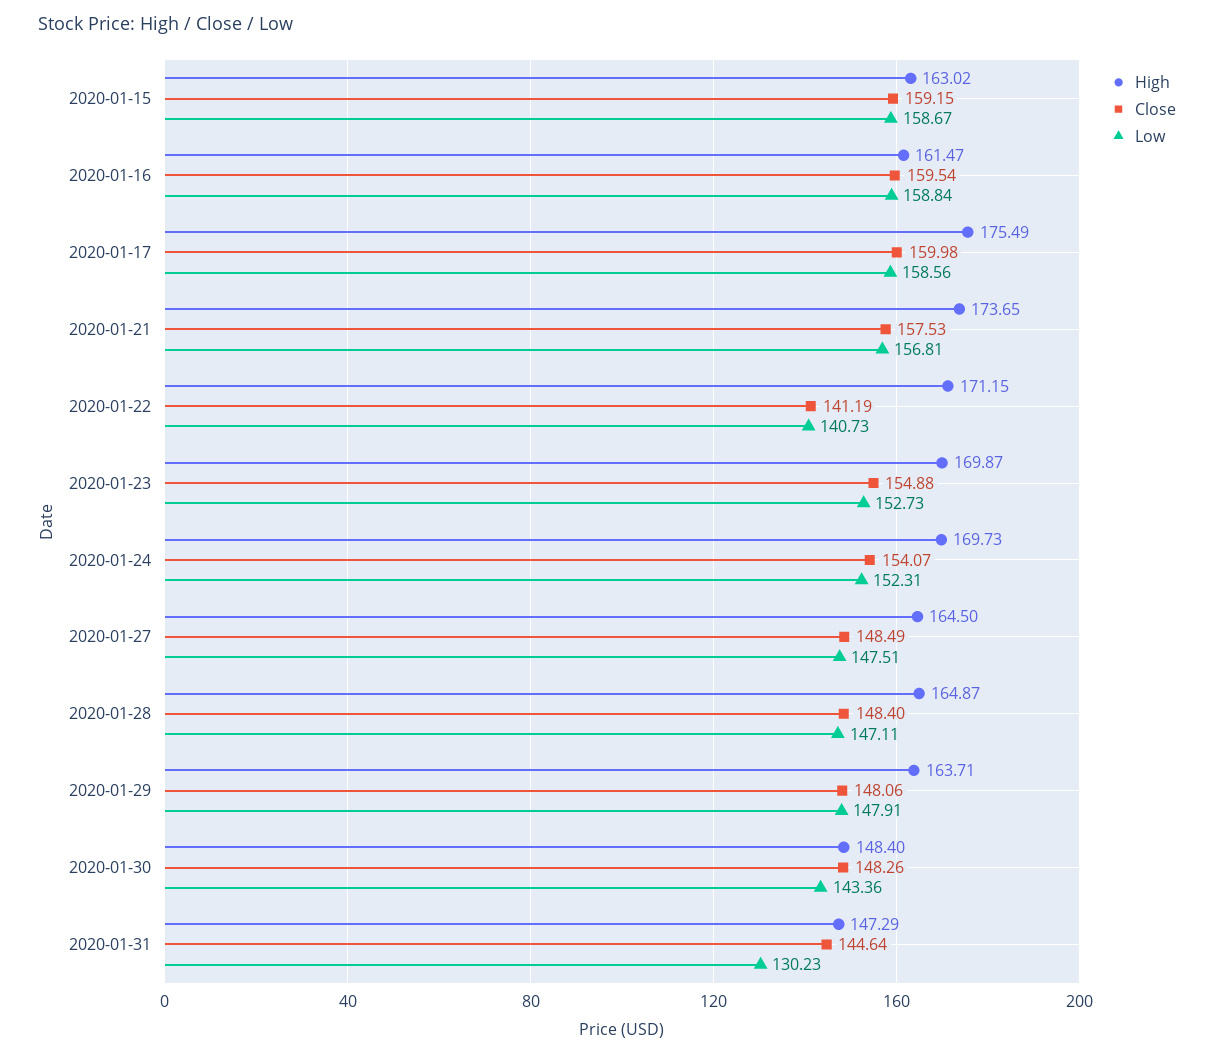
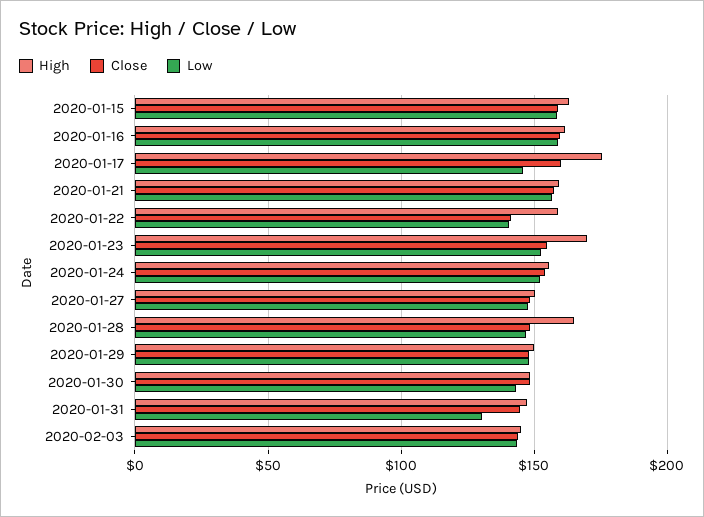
Low, 2020-01-17: 158.56 -> 145
High, 2020-01-21: 173.65 -> 160
High, 2020-01-22: 171.15 -> 160
High, 2020-01-24: 169.73 -> 155
High, 2020-01-27: 164.5 -> 150
High, 2020-01-29: 163.71 -> 150
High, 2020-02-03: none -> 145
Close, 2020-02-03: none -> 145
Low, 2020-02-03: none -> 145

